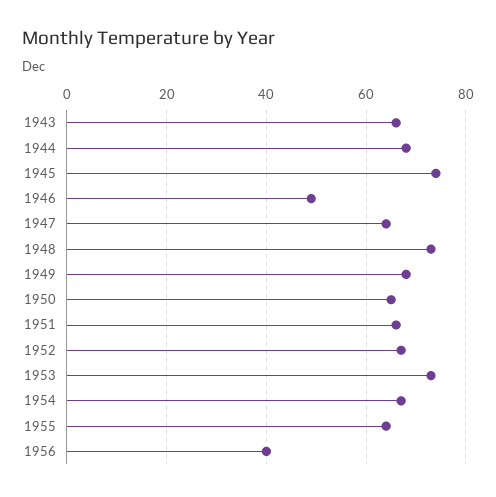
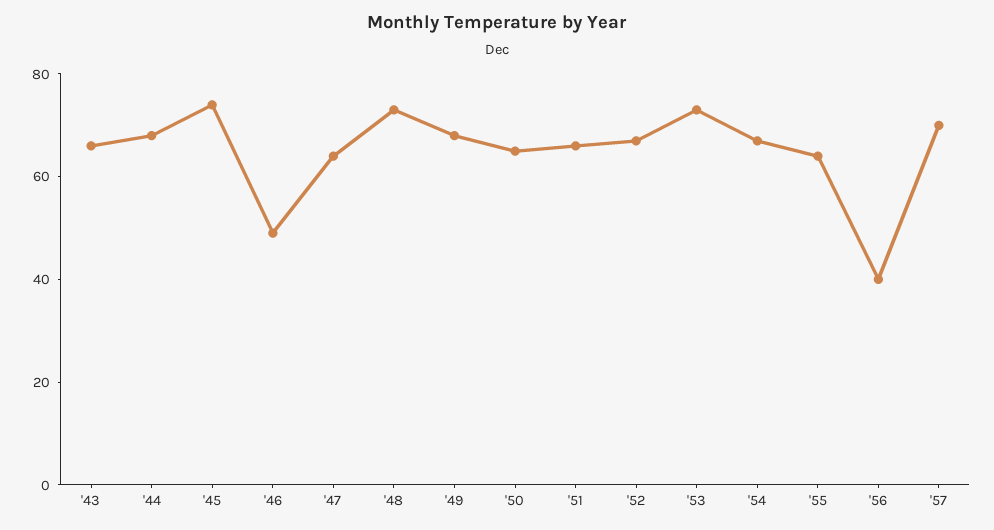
'57: none -> 70

